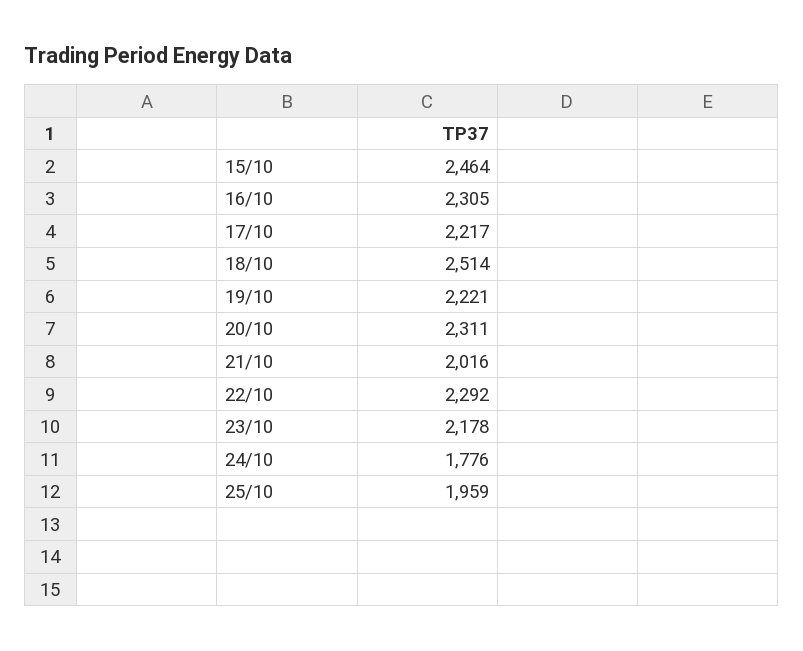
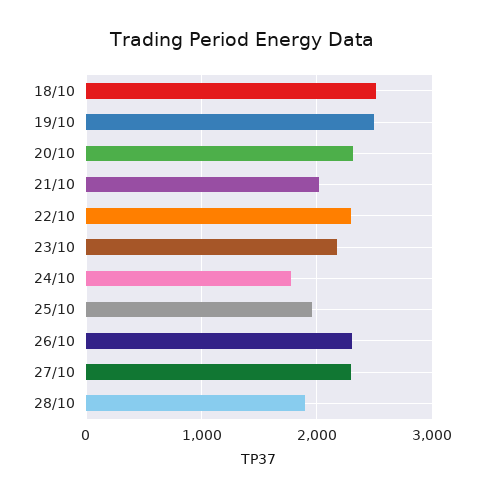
15/10: 2464 -> none
16/10: 2305 -> none
17/10: 2217 -> none
19/10: 2221 -> 2500
26/10: none -> 2300
27/10: none -> 2300
28/10: none -> 1900

